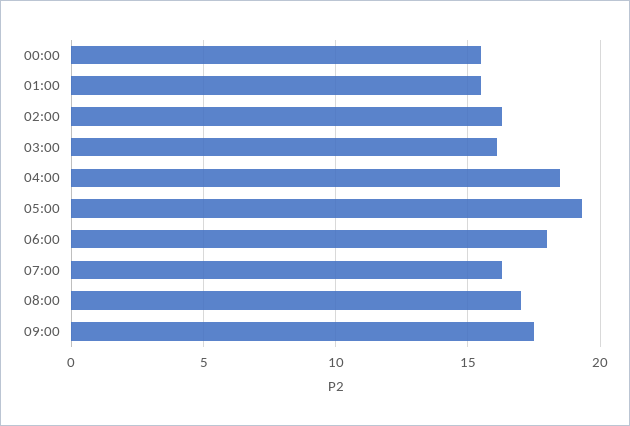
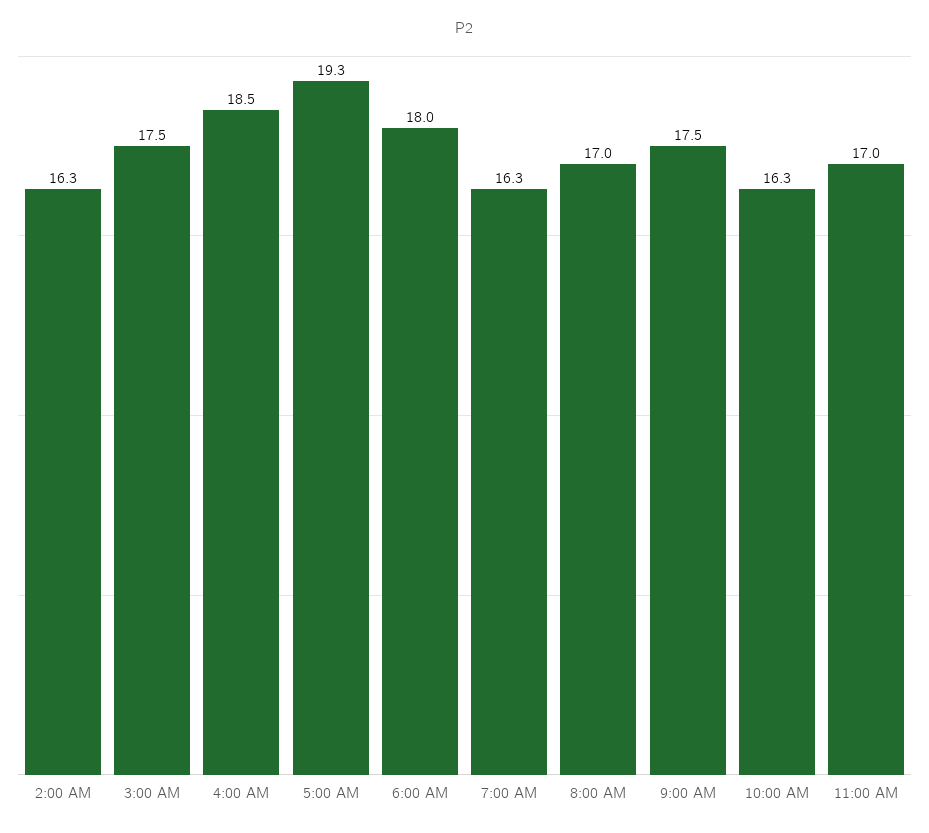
00:00: 15.5 -> none
01:00: 15.5 -> none
03:00: 16 -> 17.5
10:00 AM: none -> 16.3
11:00 AM: none -> 17

